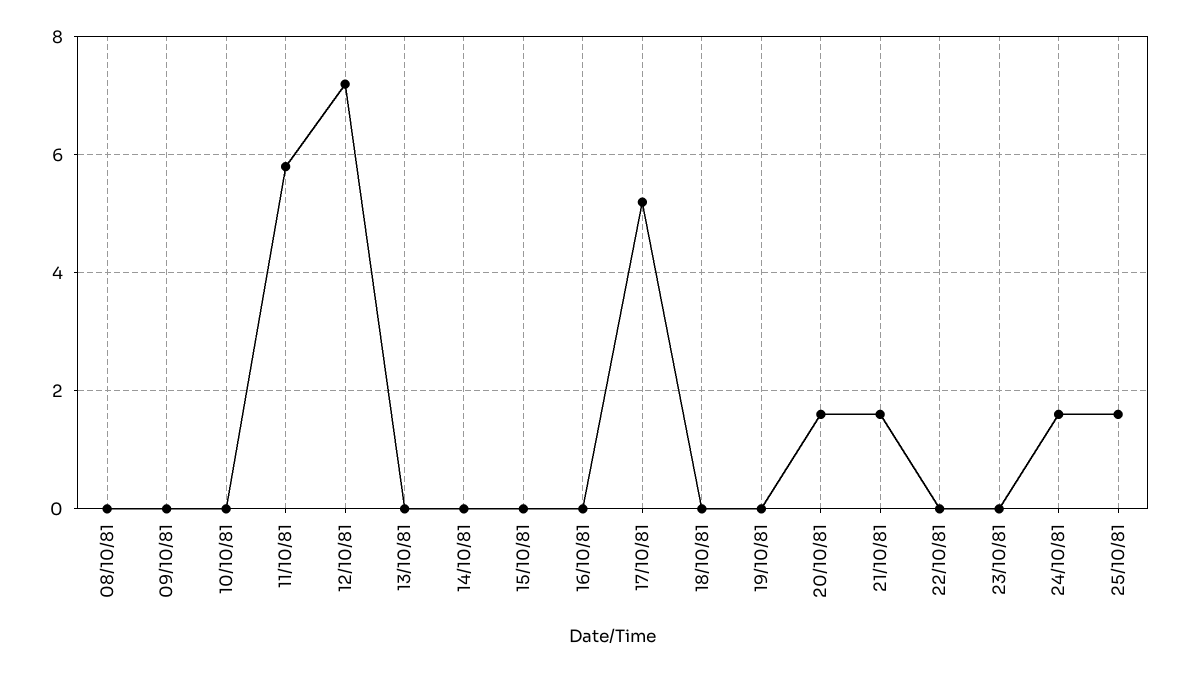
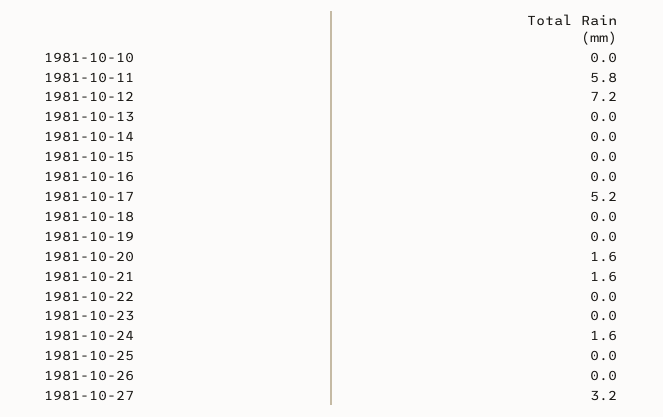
08/10/81: 0 -> none
09/10/81: 0 -> none
25/10/81: 1.5 -> 0
1981-10-26: none -> 0
1981-10-27: none -> 3.2

